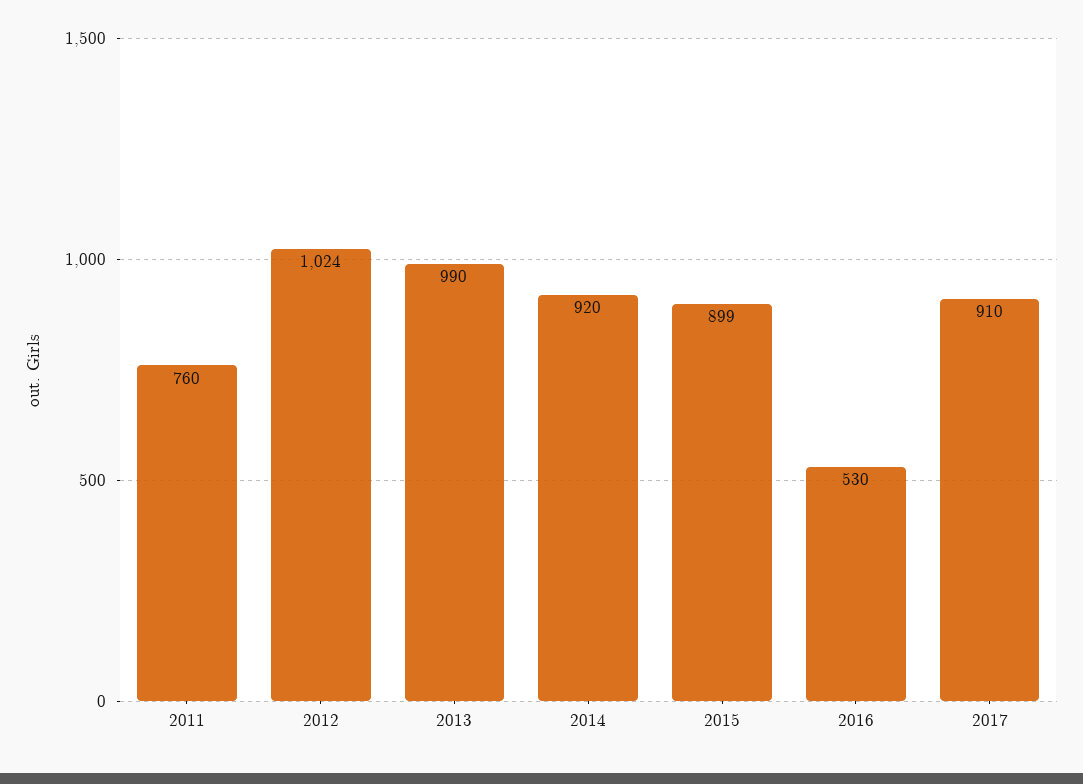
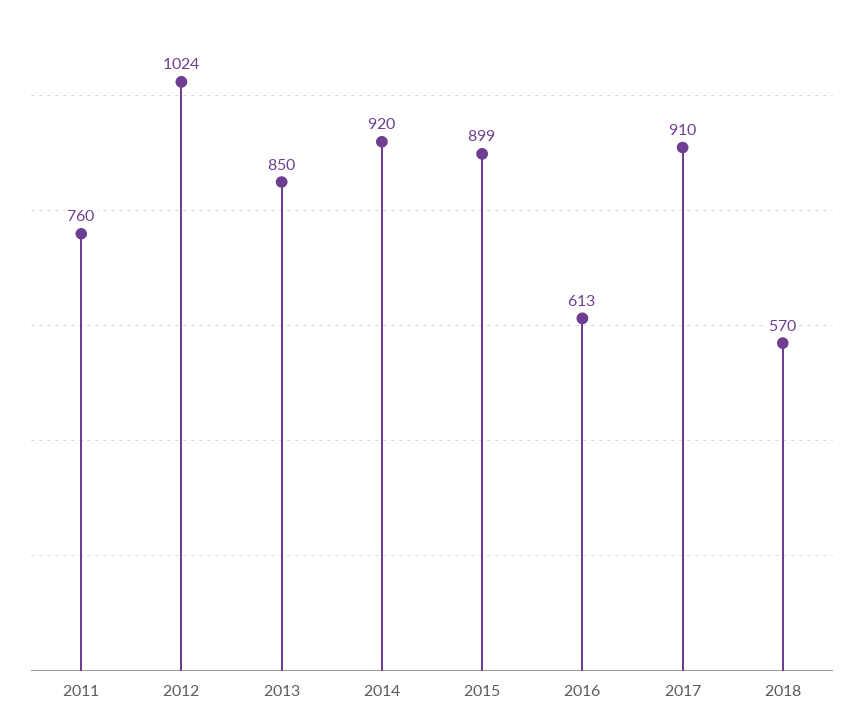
2013: 990 -> 850
2016: 530 -> 613
2018: none -> 570

